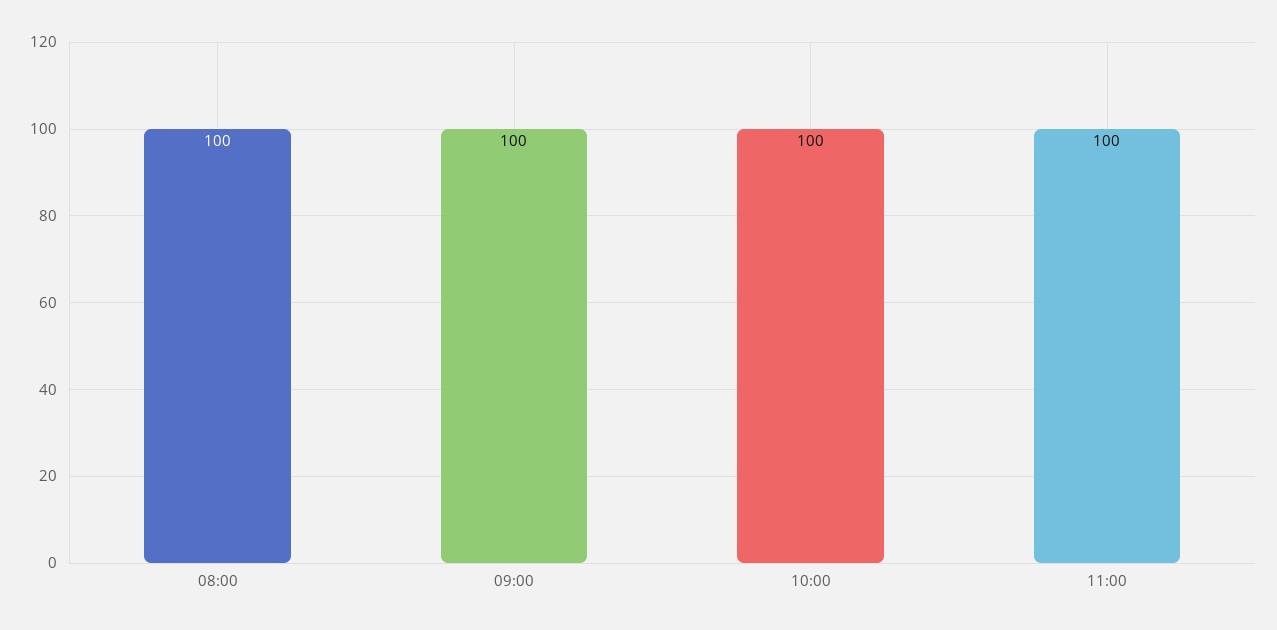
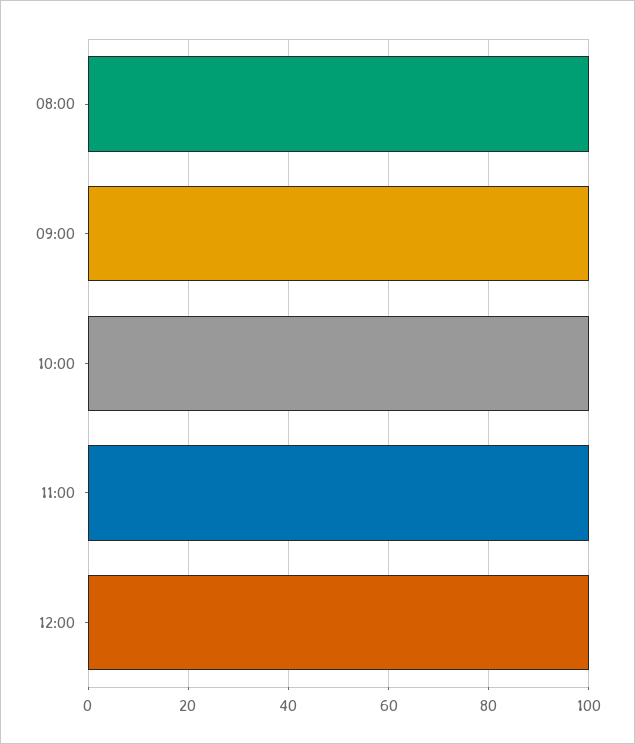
12:00: none -> 100

